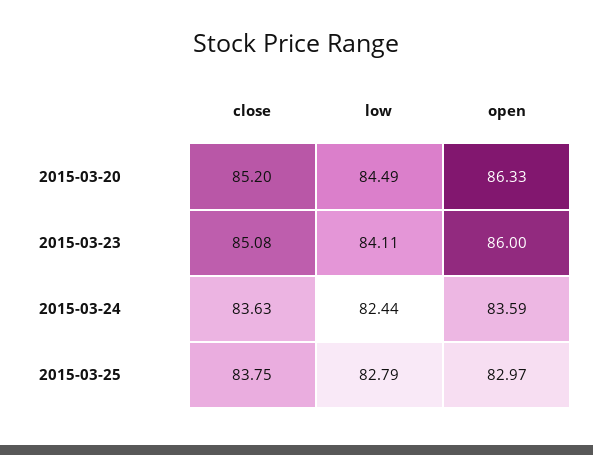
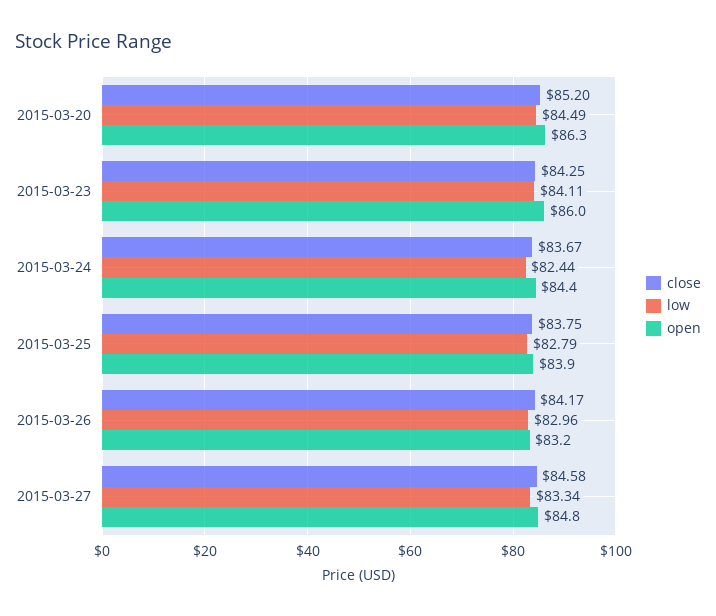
close, 2015-03-23: 85.08 -> 84.25
close, 2015-03-24: 83.63 -> 83.67
open, 2015-03-24: 83.59 -> 84.4
open, 2015-03-25: 82.97 -> 83.9
close, 2015-03-26: none -> 84.17
low, 2015-03-26: none -> 82.96
open, 2015-03-26: none -> 83.2
close, 2015-03-27: none -> 84.58
low, 2015-03-27: none -> 83.34
open, 2015-03-27: none -> 84.8

